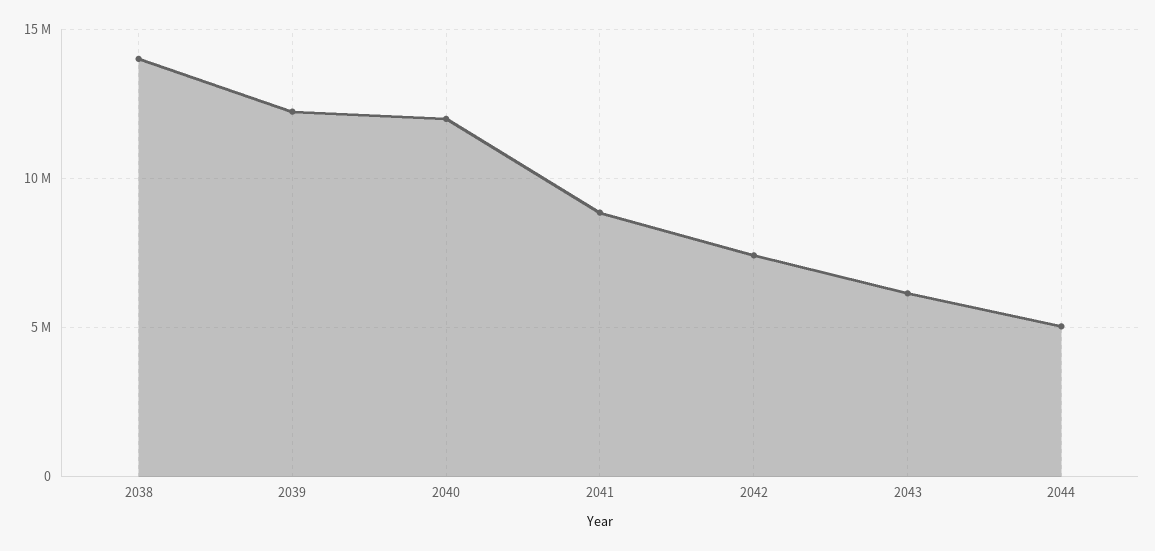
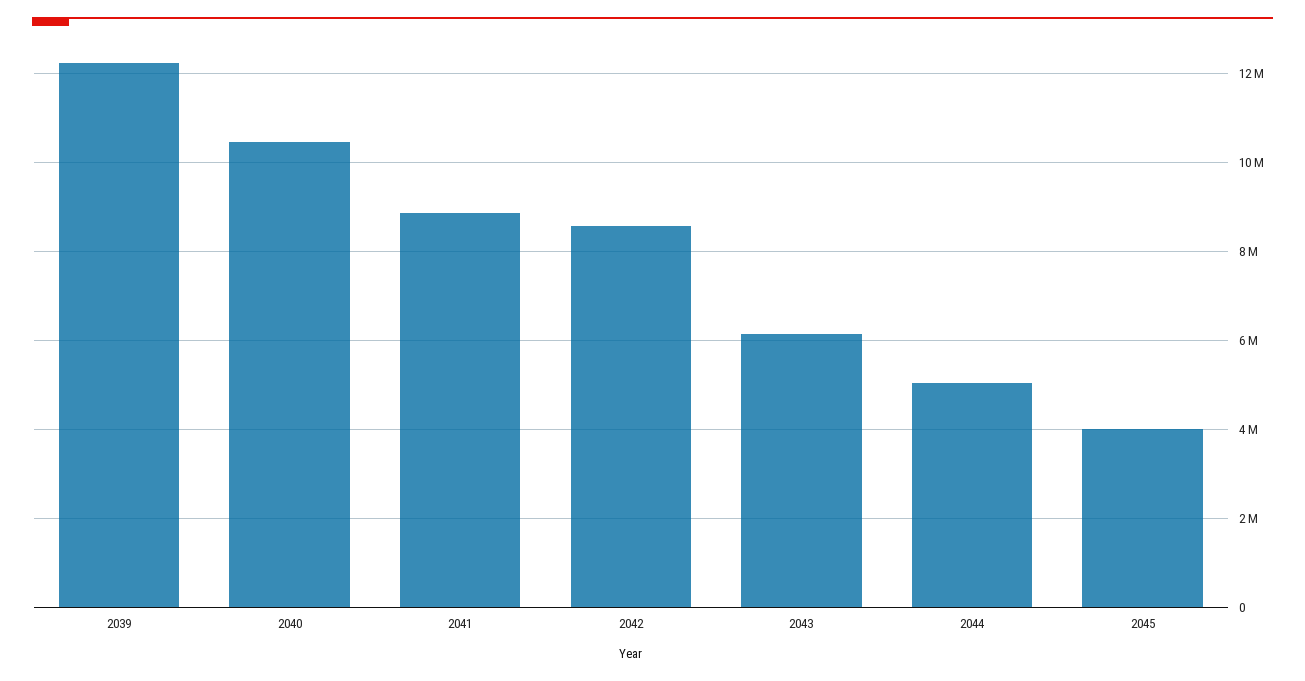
2038: 14000000 -> none
2040: 12000000 -> 10400000
2042: 7500000 -> 8600000
2045: none -> 4000000

